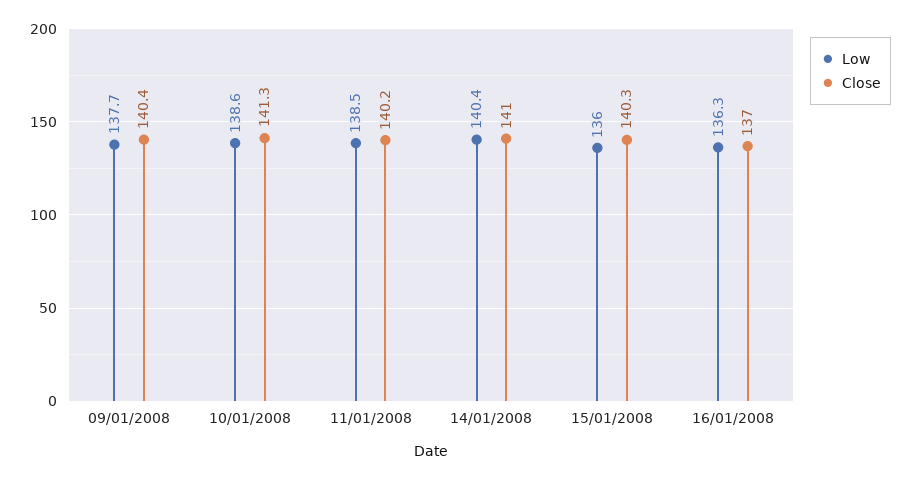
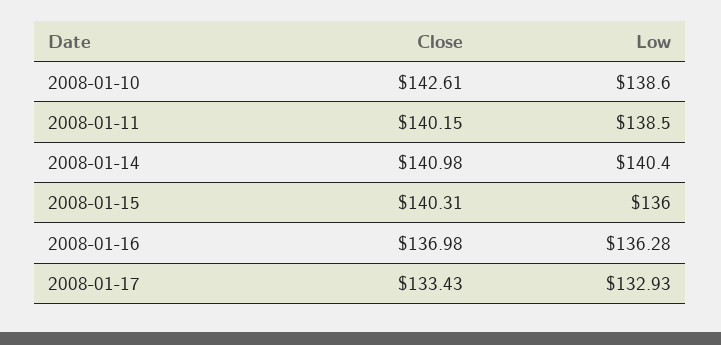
Low, 09/01/2008: 137.7 -> none
Close, 09/01/2008: 140.4 -> none
Close, 10/01/2008: 141.3 -> 142.61
Close, 2008-01-17: none -> 133.43
Low, 2008-01-17: none -> 132.93

